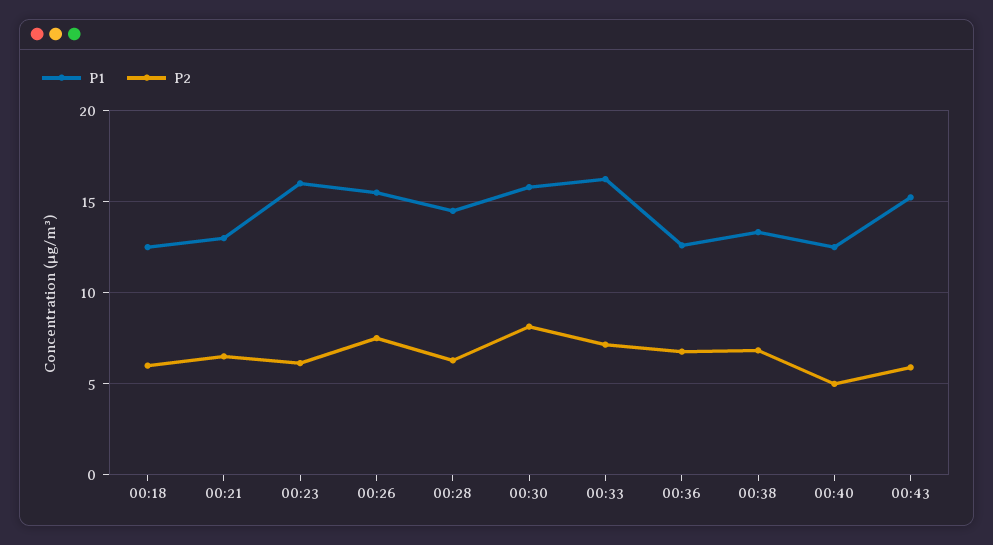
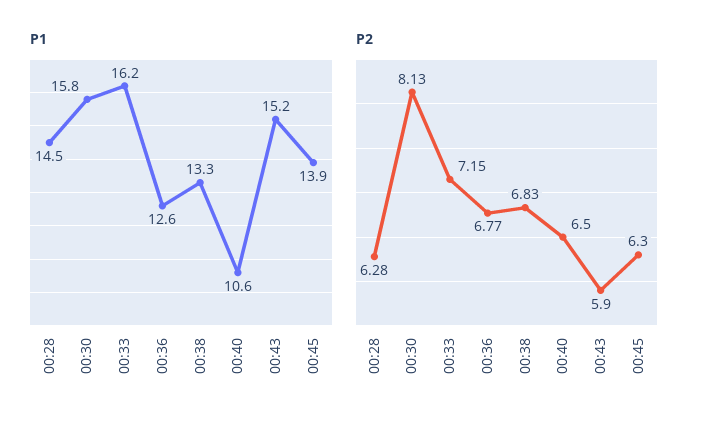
P1, 00:18: 12.5 -> none
P2, 00:18: 6 -> none
P1, 00:21: 13 -> none
P2, 00:21: 6.5 -> none
P1, 00:23: 16 -> none
P2, 00:23: 6 -> none
P1, 00:26: 15.5 -> none
P2, 00:26: 7.5 -> none
P1, 00:40: 12.5 -> 10.6
P2, 00:40: 5 -> 6.5
P1, 00:45: none -> 13.9
P2, 00:45: none -> 6.3

